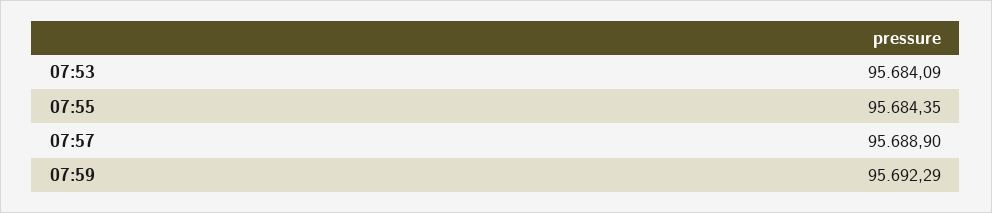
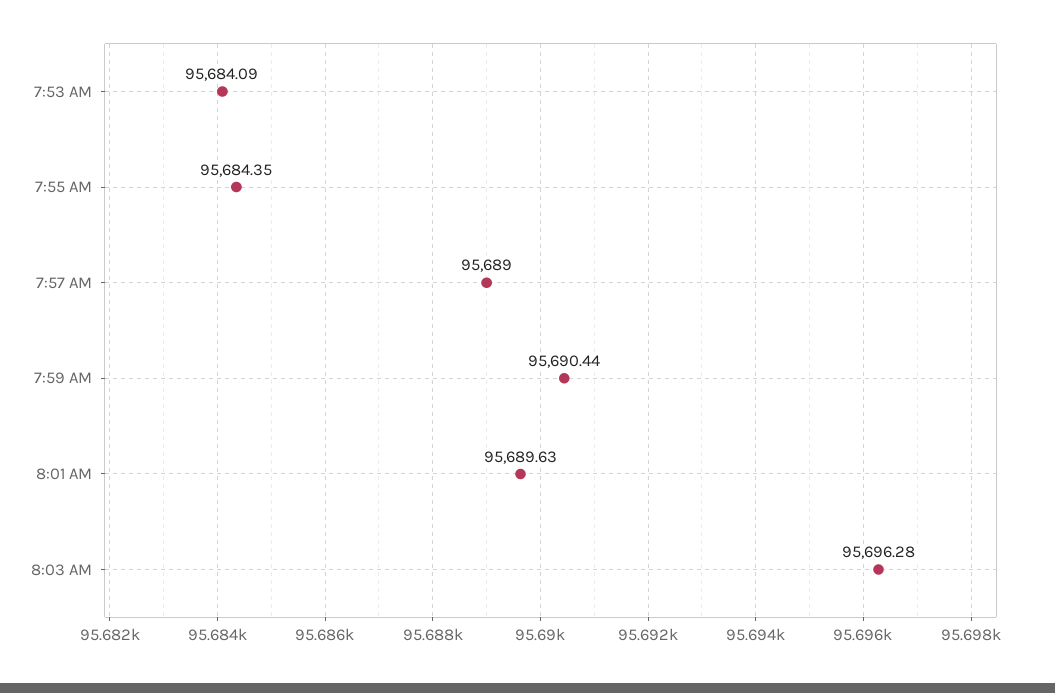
07:57: 95688.9 -> 95689
07:59: 95692.29 -> 95690.44
8:01 AM: none -> 95689.63
8:03 AM: none -> 95696.28

